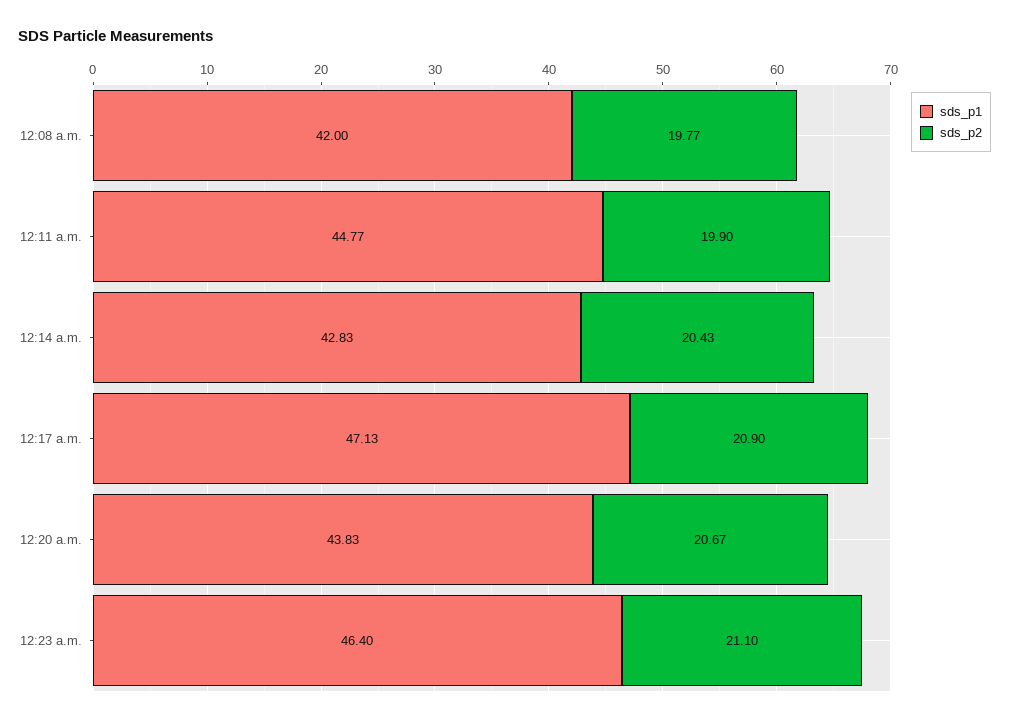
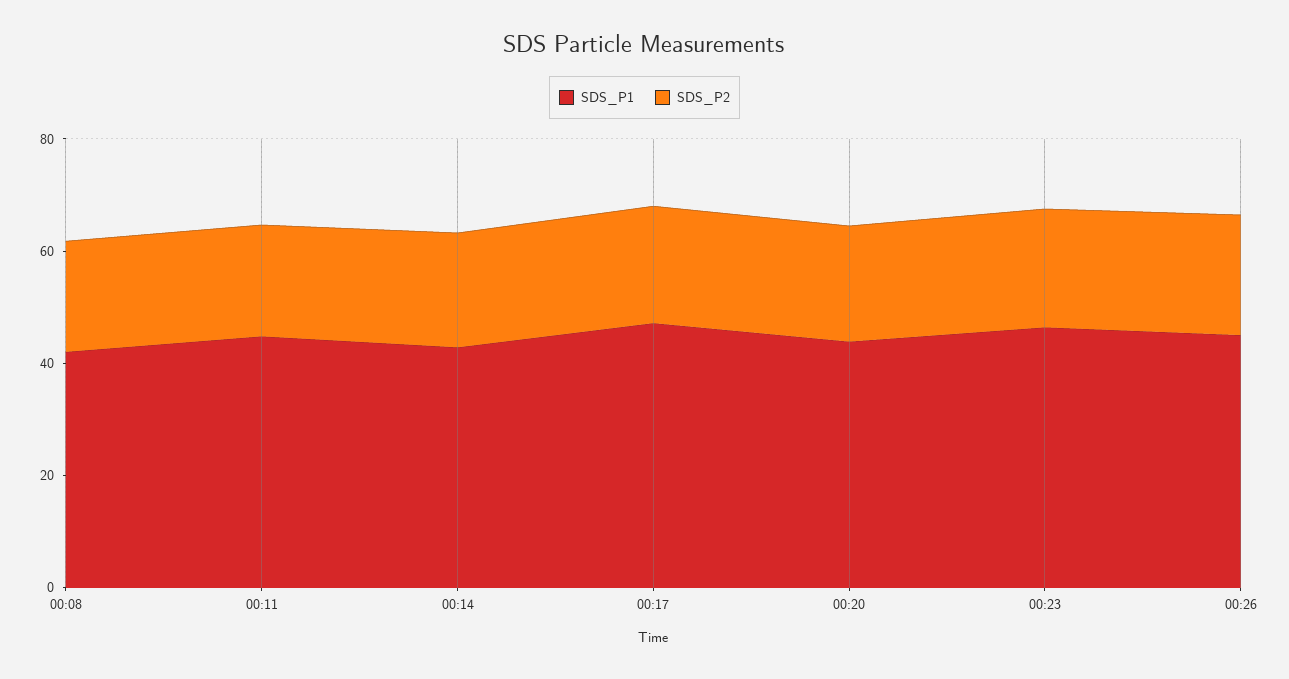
sds_p1, 00:26: none -> 45
sds_p2, 00:26: none -> 20

